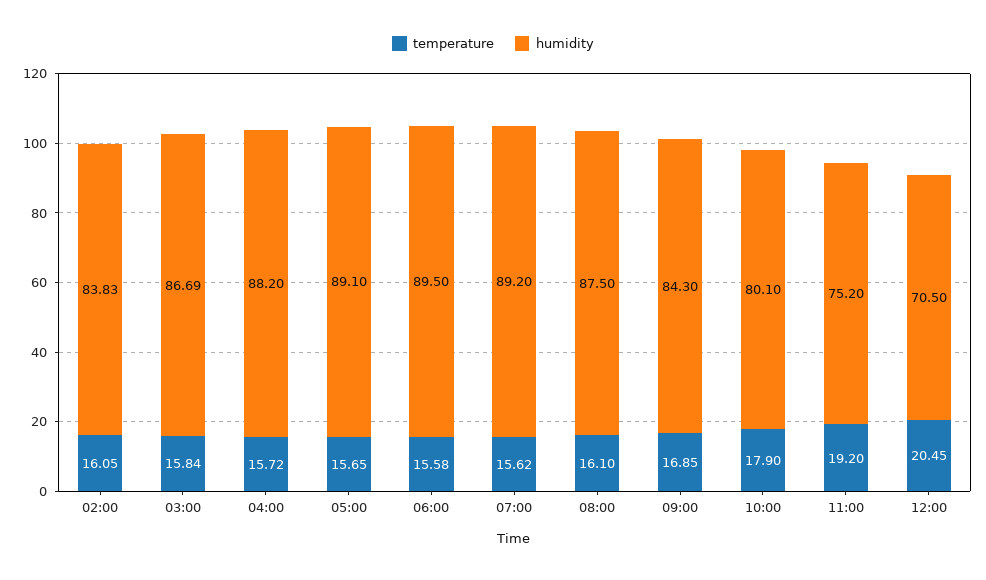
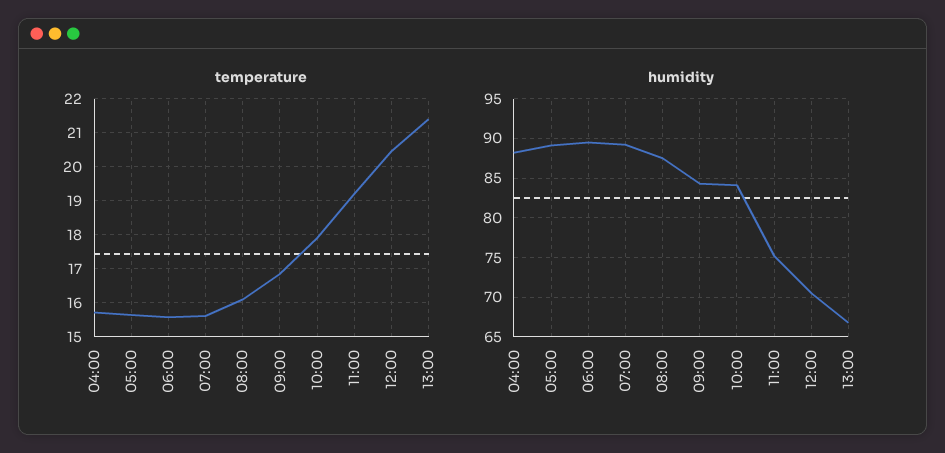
temperature, 02:00: 16.05 -> none
humidity, 02:00: 83.83 -> none
temperature, 03:00: 15.84 -> none
humidity, 03:00: 86.69 -> none
humidity, 10:00: 80.1 -> 84
temperature, 13:00: none -> 21.4
humidity, 13:00: none -> 67

